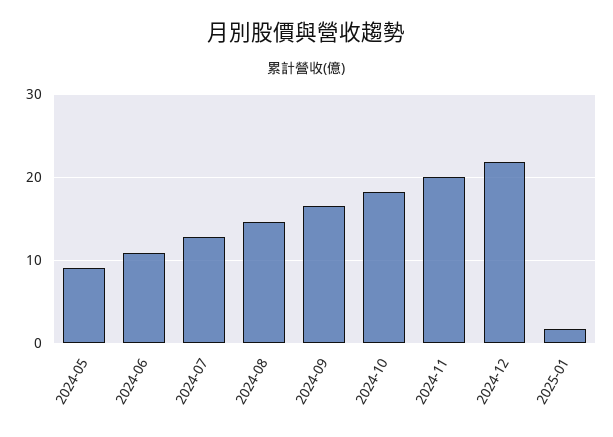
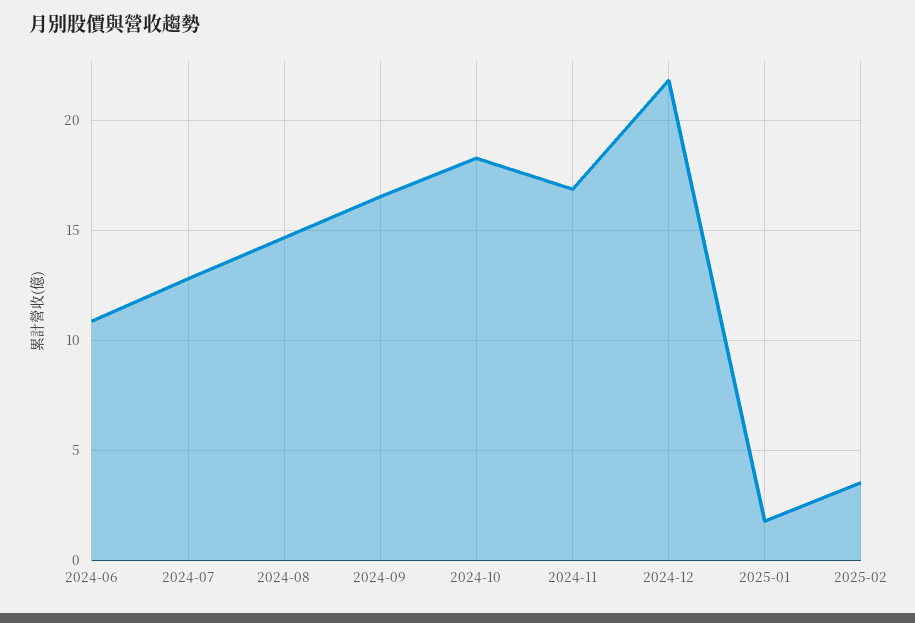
2024-05: 9 -> none
2024-11: 20 -> 17
2025-02: none -> 3.5

